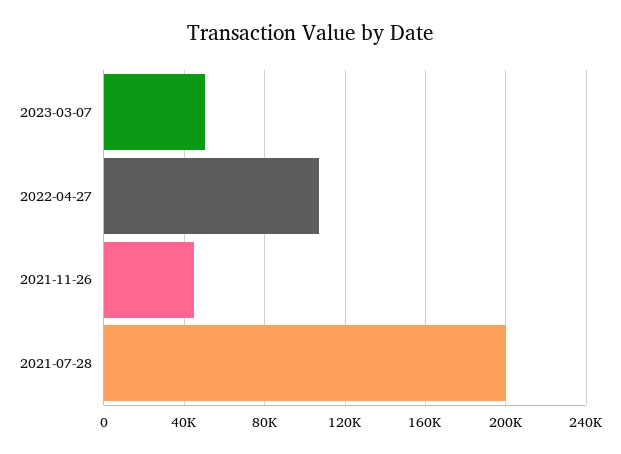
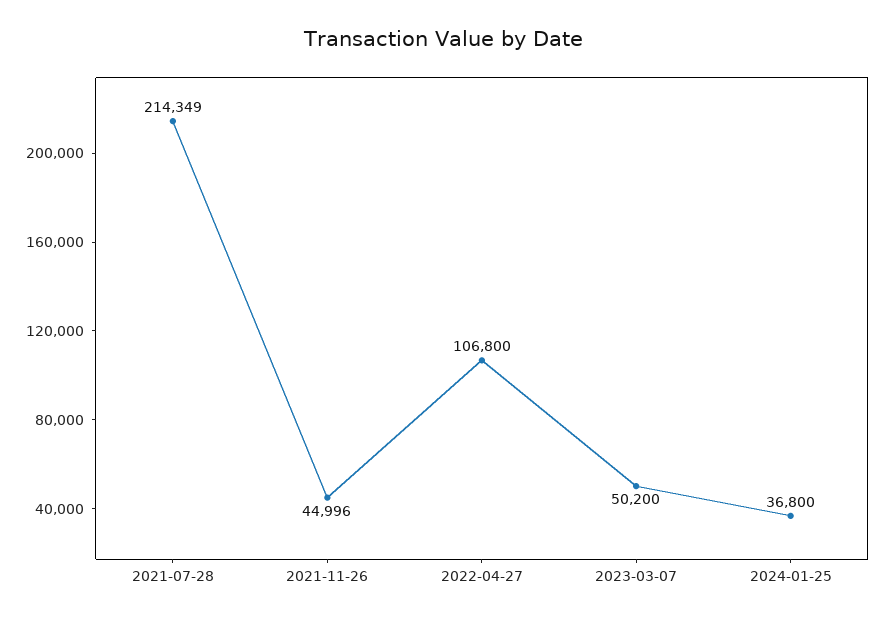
2021-07-28: 200000 -> 214349
2024-01-25: none -> 36800

